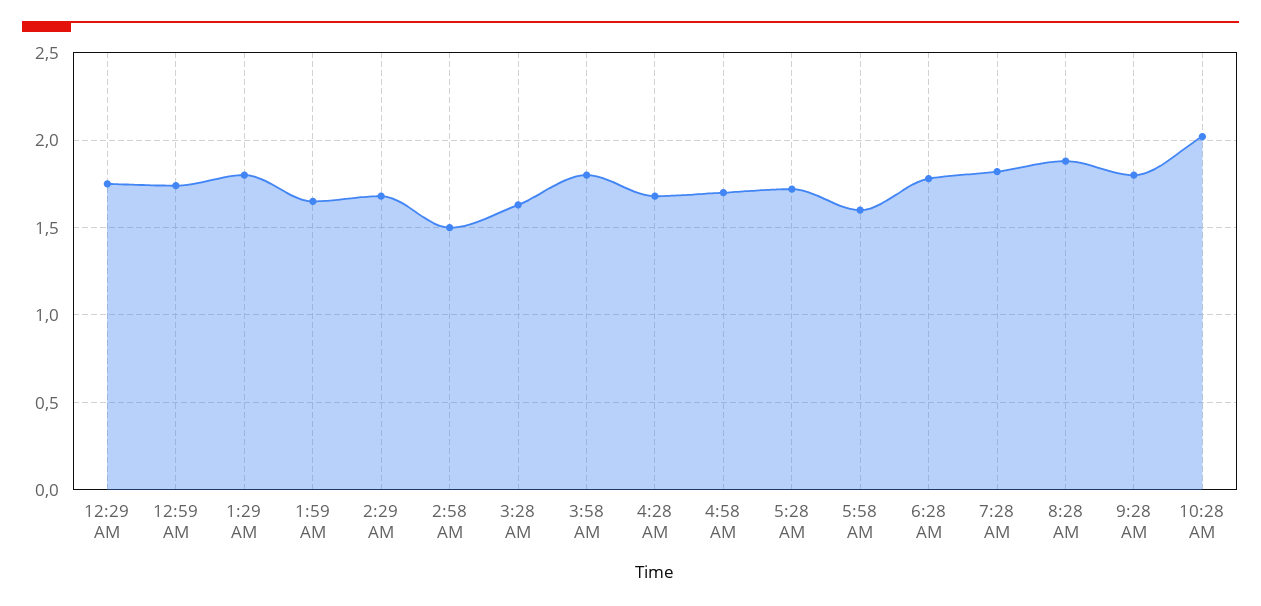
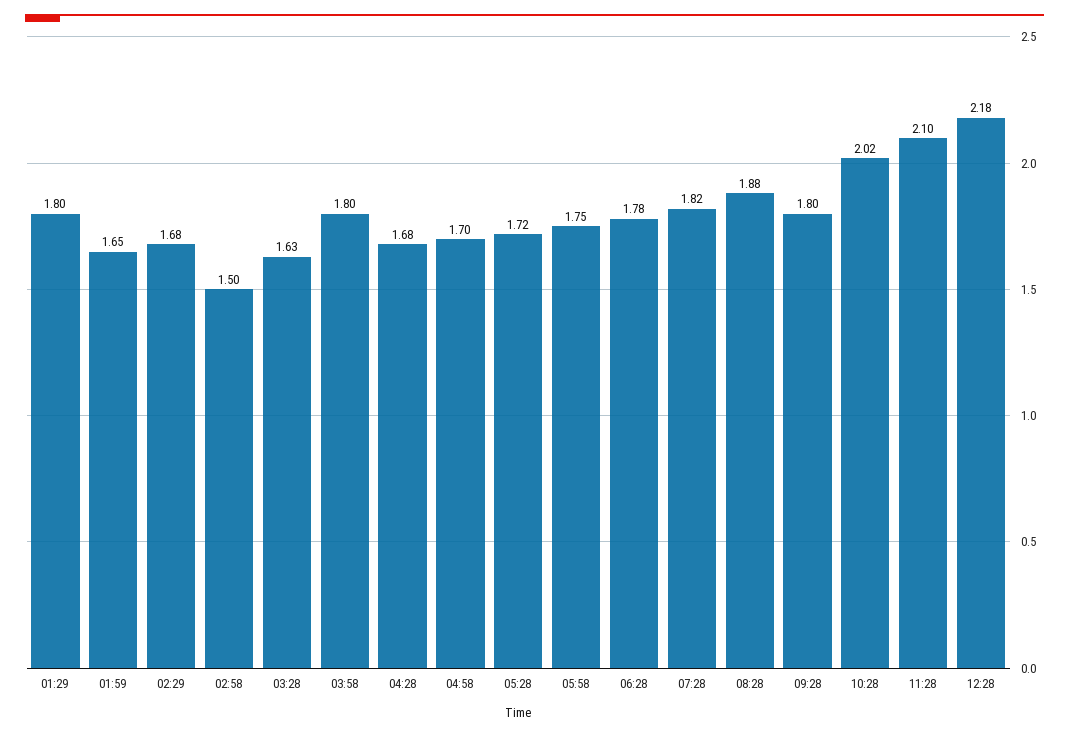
12:29 AM: 1.75 -> none
12:59 AM: 1.75 -> none
5:58 AM: 1.6 -> 1.75
11:28: none -> 2.1
12:28: none -> 2.18

